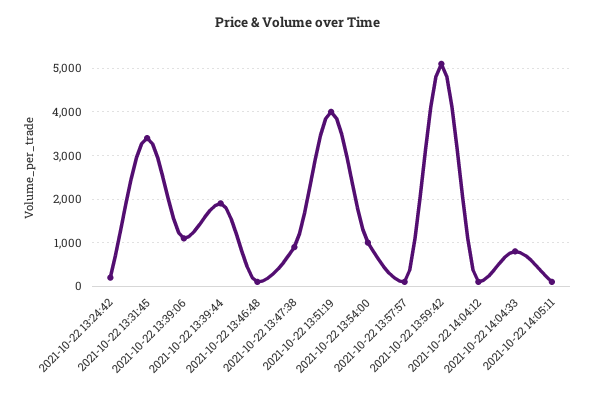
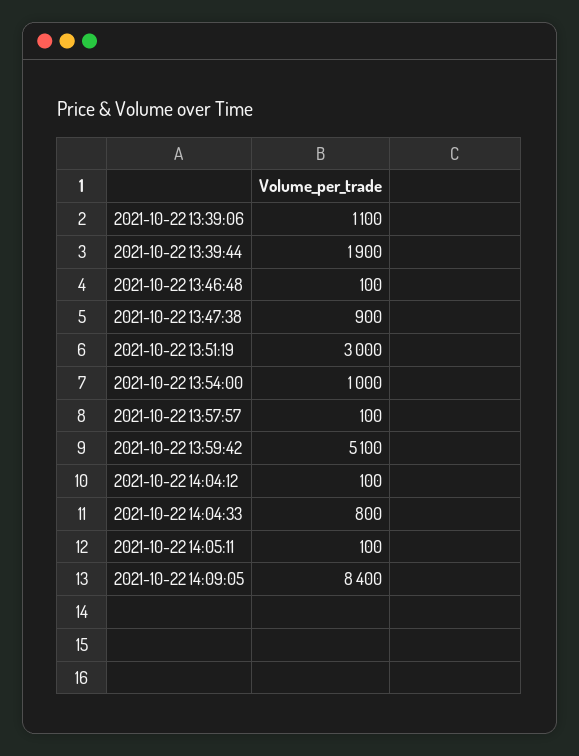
2021-10-22 13:24:42: 200 -> none
2021-10-22 13:31:45: 3400 -> none
2021-10-22 13:51:19: 4000 -> 3000
2021-10-22 14:09:05: none -> 8400

